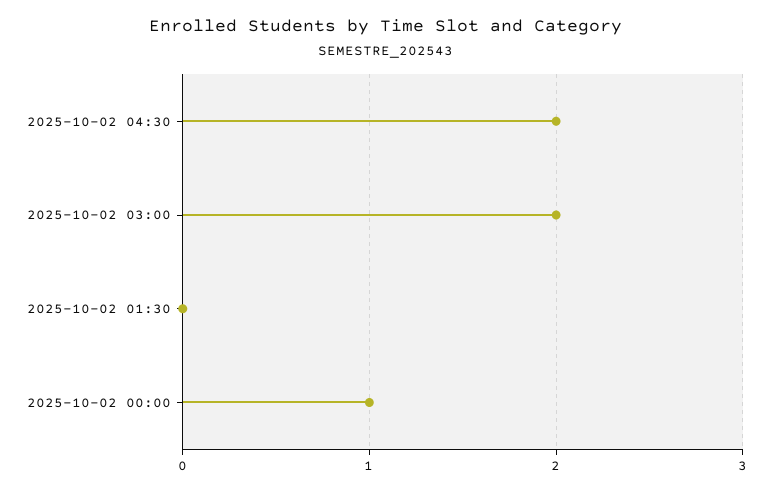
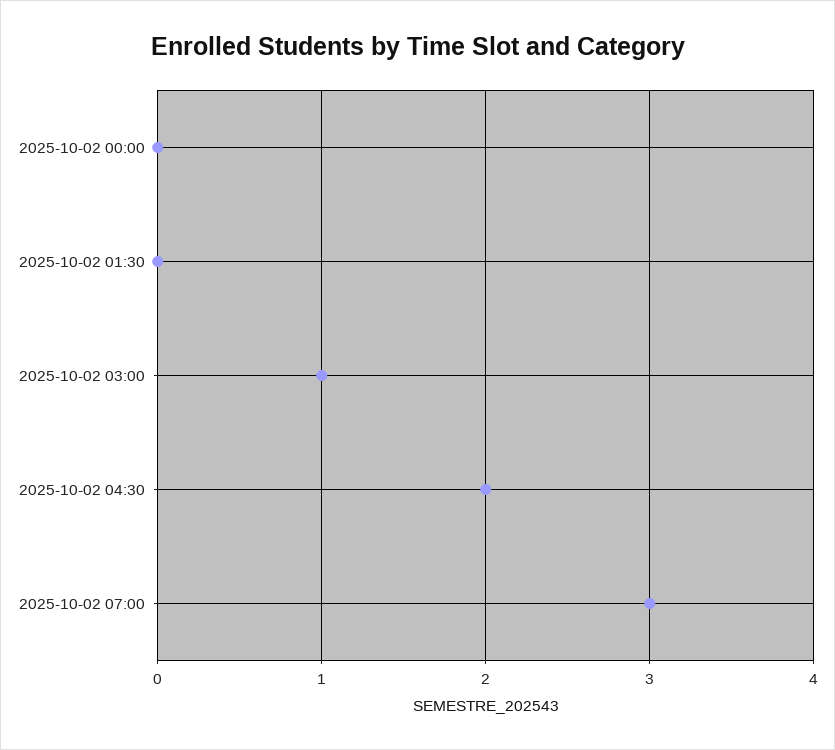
2025-10-02 03:00: 2 -> 1
2025-10-02 00:00: 1 -> 0
2025-10-02 07:00: none -> 3

